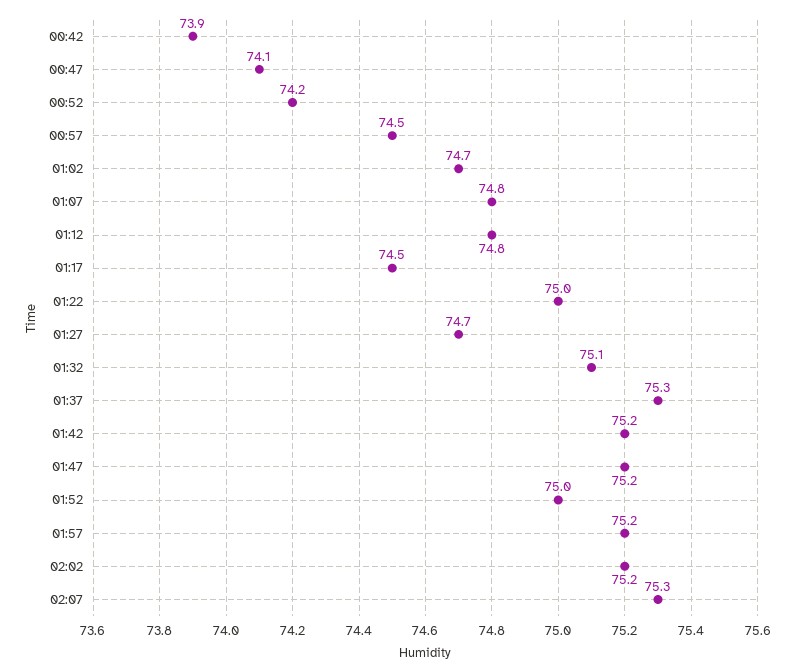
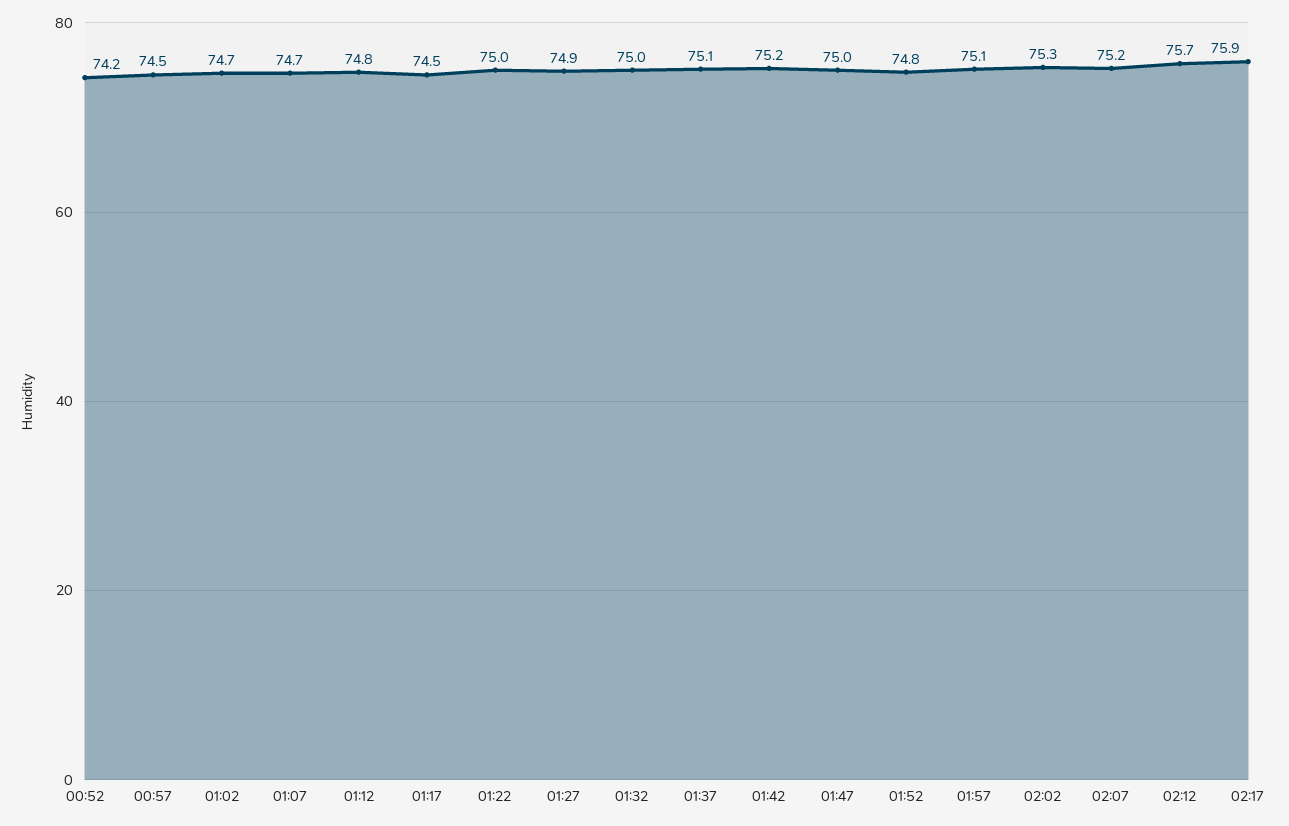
00:42: 73.9 -> none
00:47: 74.1 -> none
01:07: 74.8 -> 74.7
01:27: 74.7 -> 74.9
01:32: 75.1 -> 75
01:37: 75.3 -> 75.1
01:47: 75.2 -> 75
01:52: 75 -> 74.8
01:57: 75.2 -> 75.1
02:02: 75.2 -> 75.3
02:07: 75.3 -> 75.2
02:12: none -> 75.7
02:17: none -> 75.9

